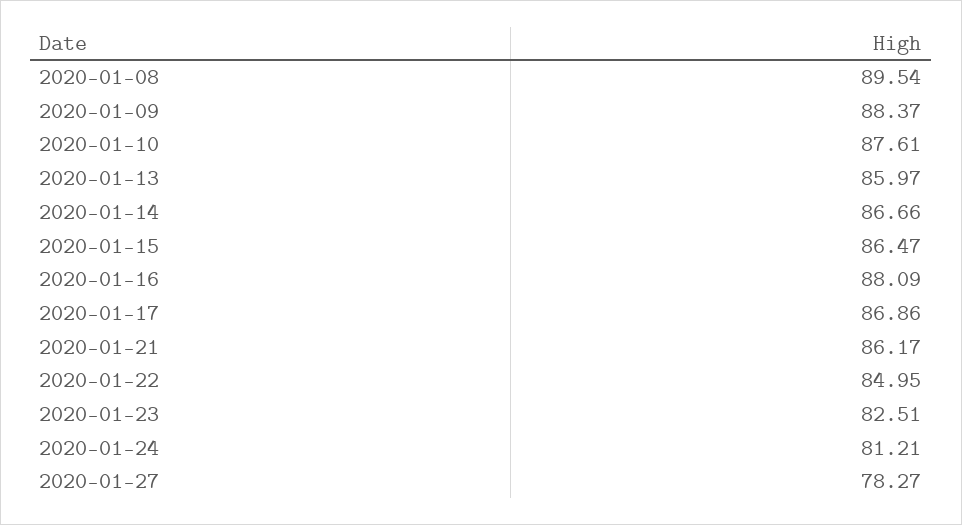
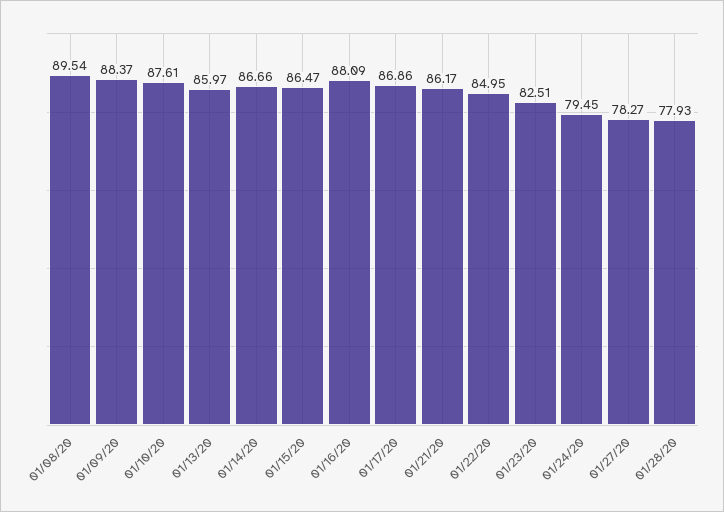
2020-01-24: 81.21 -> 79.45
01/28/20: none -> 77.93

